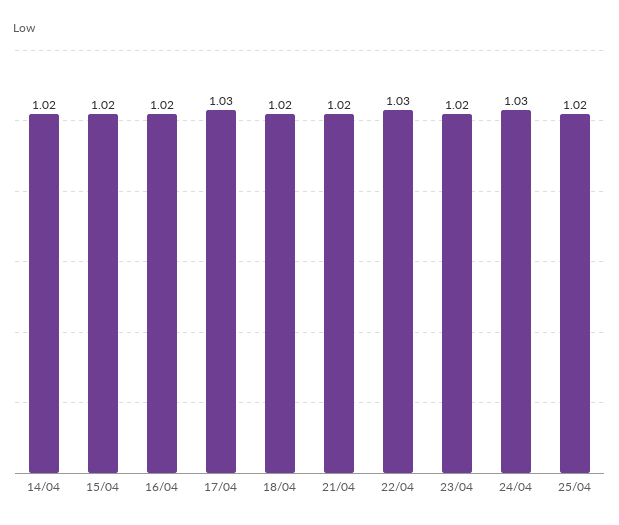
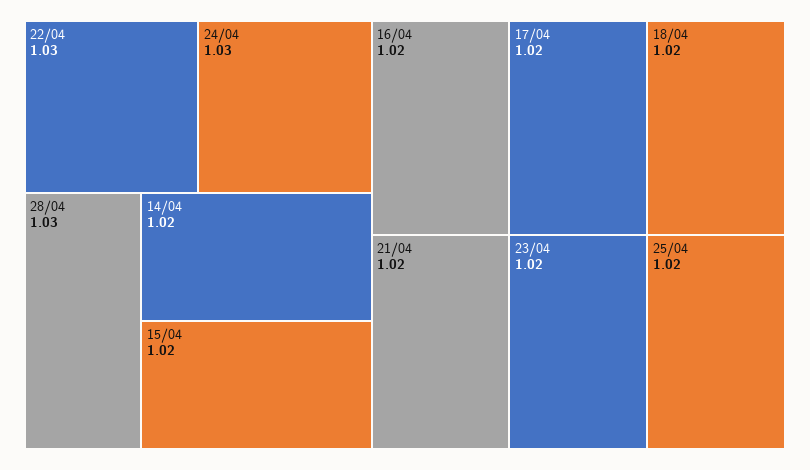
17/04: 1.03 -> 1.02
28/04: none -> 1.03

